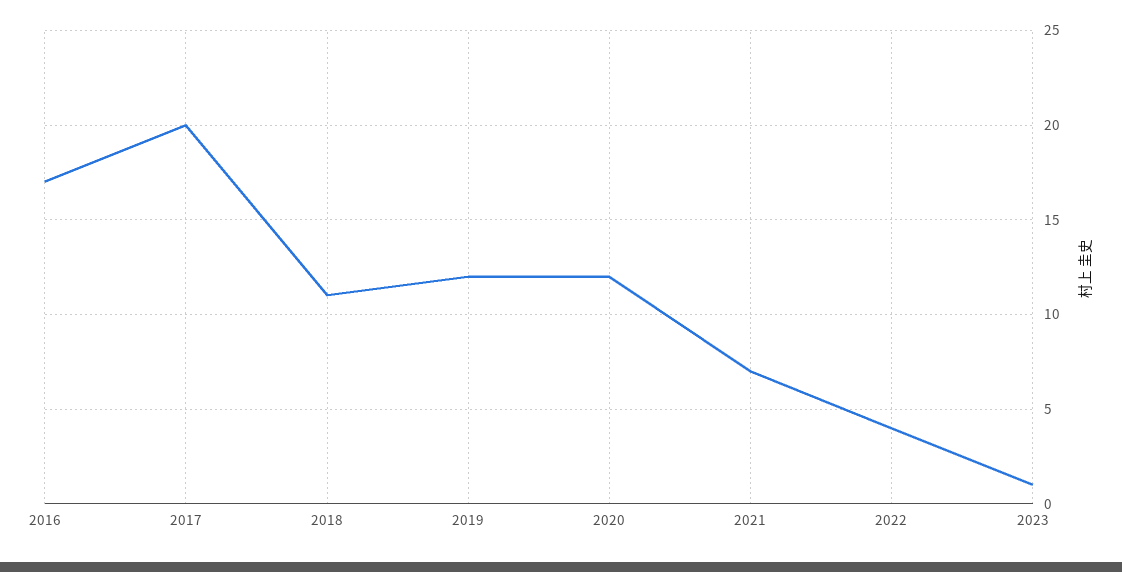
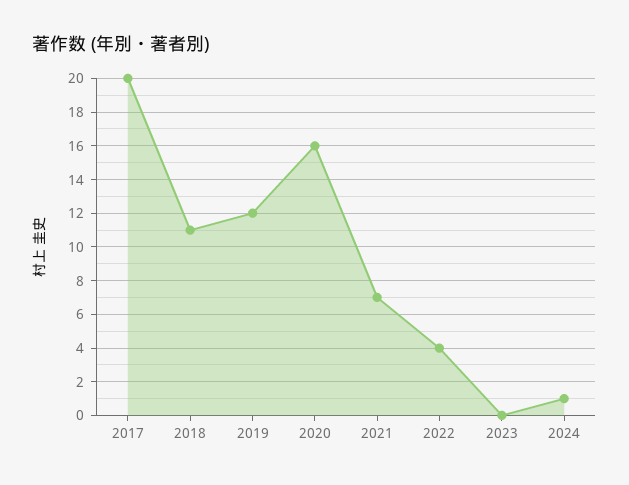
2016: 17 -> none
2020: 12 -> 16
2023: 1 -> 0
2024: none -> 1

